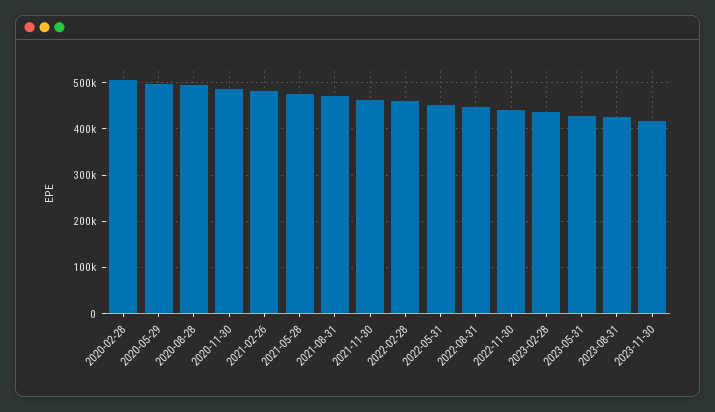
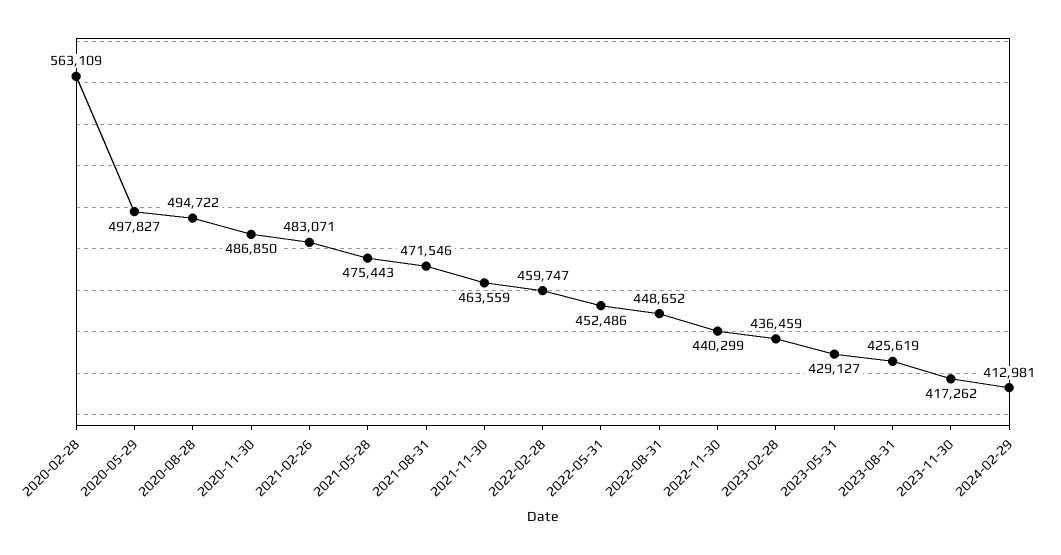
2020-02-28: 500000 -> 563109
2024-02-29: none -> 412981

